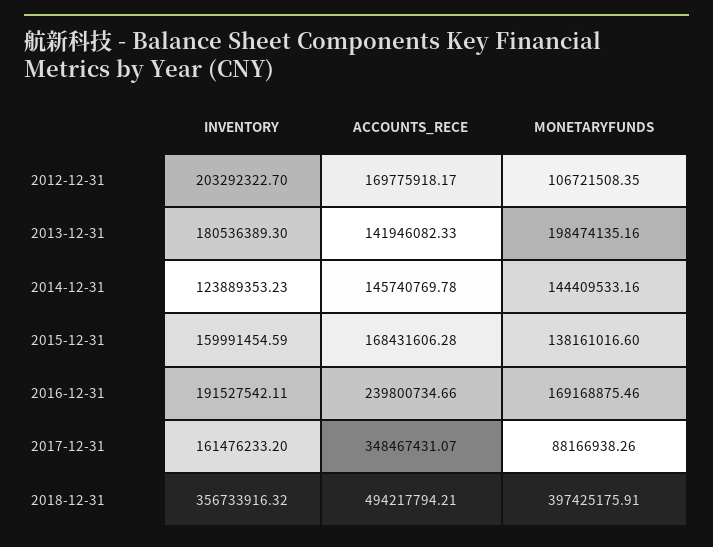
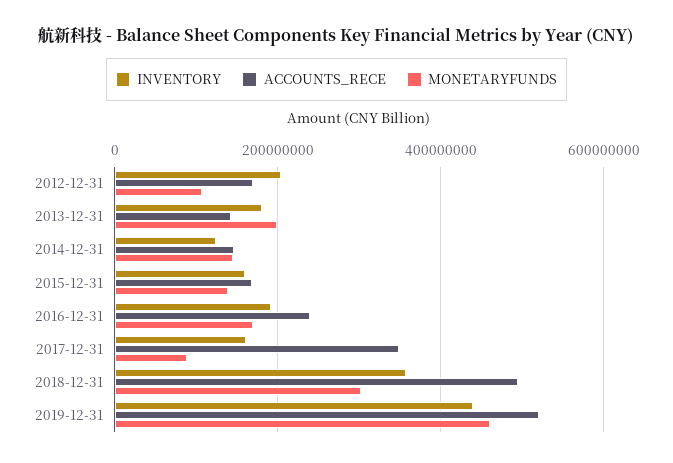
MONETARYFUNDS, 2018-12-31: 397425175.91 -> 300000000
INVENTORY, 2019-12-31: none -> 440000000
ACCOUNTS_RECE, 2019-12-31: none -> 520000000
MONETARYFUNDS, 2019-12-31: none -> 460000000

